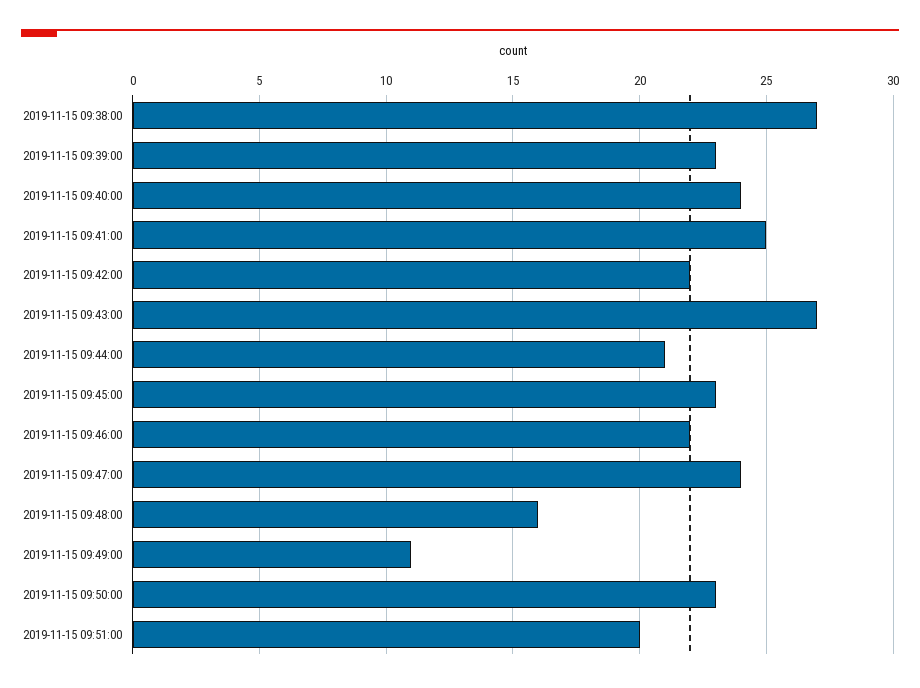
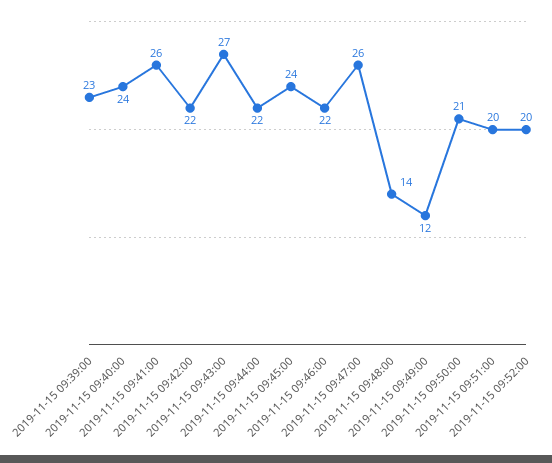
2019-11-15 09:38:00: 27 -> none
2019-11-15 09:41:00: 25 -> 26
2019-11-15 09:44:00: 21 -> 22
2019-11-15 09:45:00: 23 -> 24
2019-11-15 09:47:00: 24 -> 26
2019-11-15 09:48:00: 16 -> 14
2019-11-15 09:49:00: 11 -> 12
2019-11-15 09:50:00: 23 -> 21
2019-11-15 09:52:00: none -> 20

